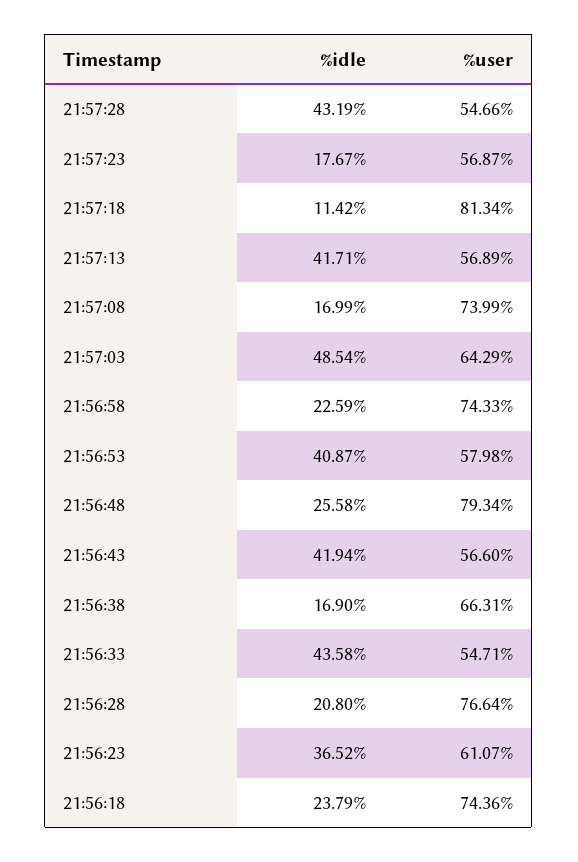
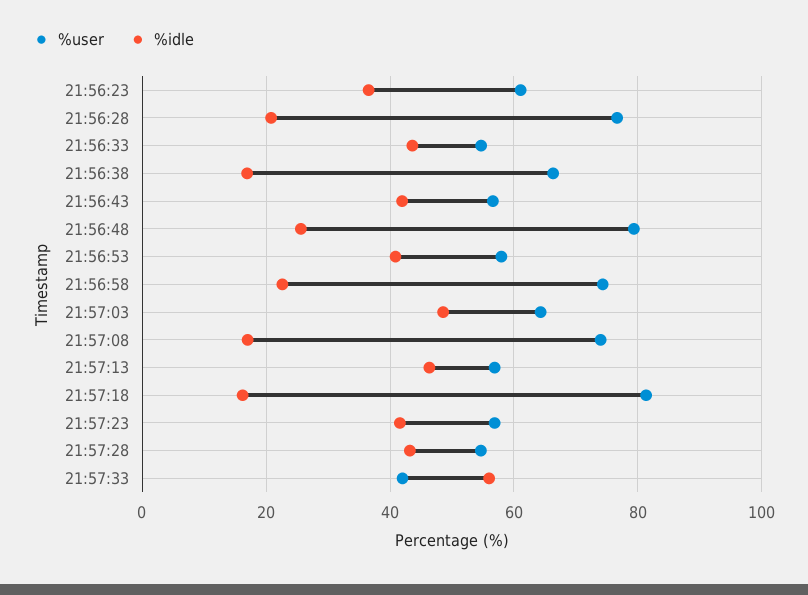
%idle, 21:57:23: 17.67 -> 42
%idle, 21:57:18: 11.42 -> 16
%idle, 21:57:13: 41.71 -> 46
%idle, 21:56:18: 23.79 -> none
%user, 21:56:18: 74.36 -> none
%user, 21:57:33: none -> 42
%idle, 21:57:33: none -> 56

